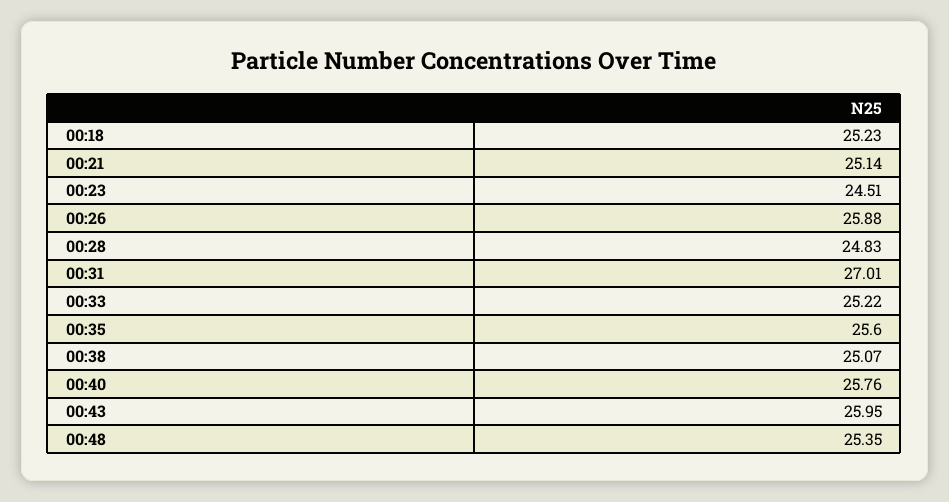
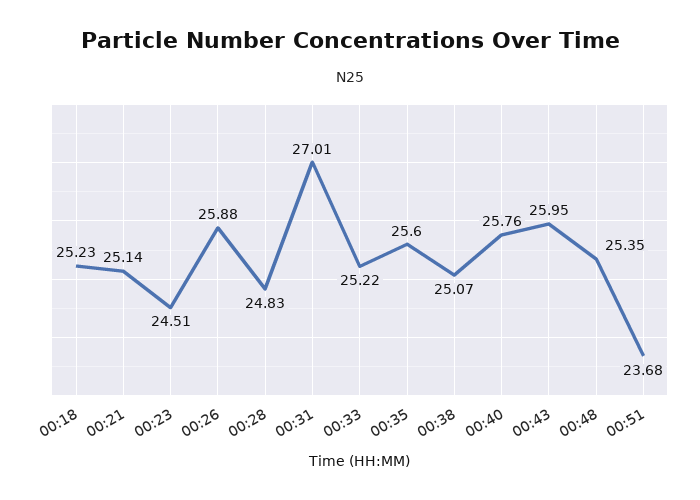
00:51: none -> 23.68

